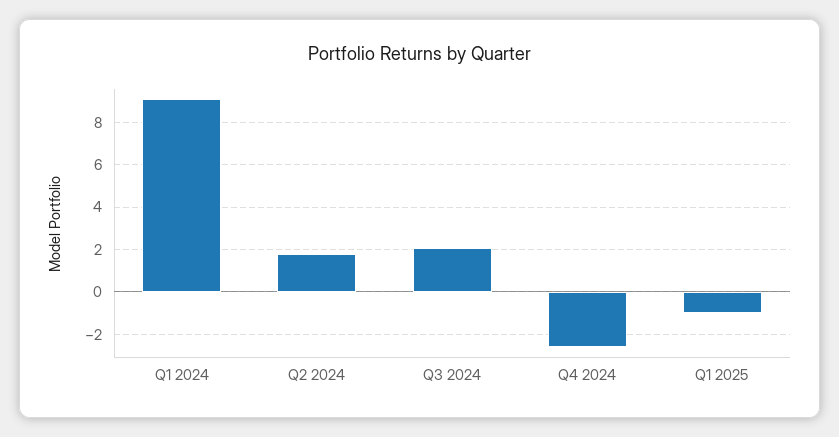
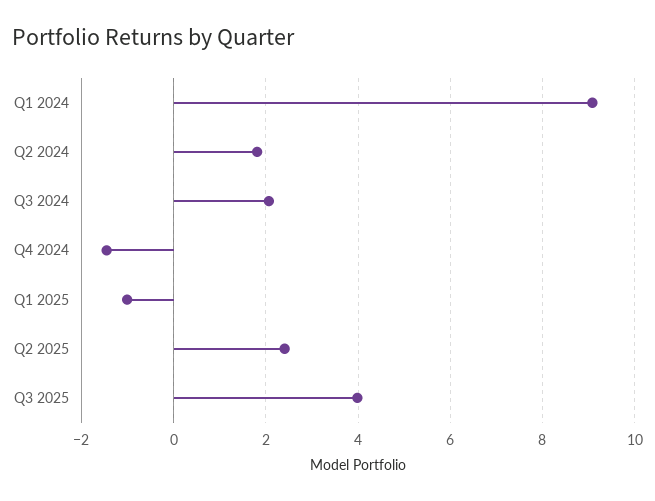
Q4 2024: -2.5 -> -1.4
Q2 2025: none -> 2.4
Q3 2025: none -> 4

